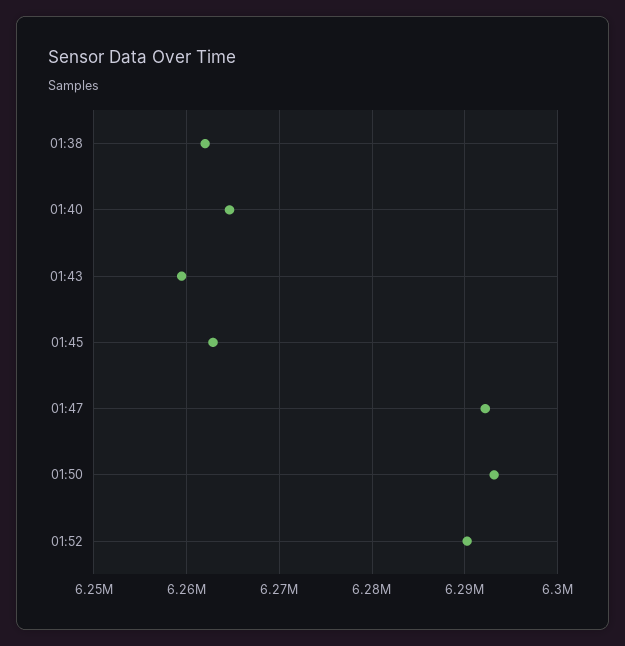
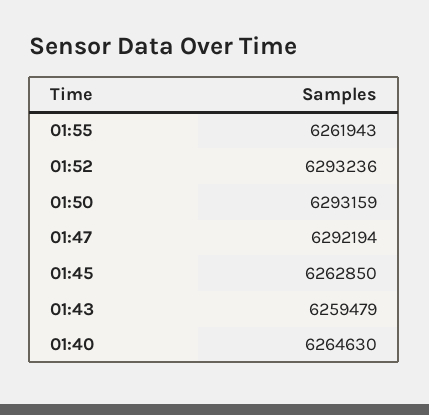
01:38: 6262000 -> none
01:52: 6290000 -> 6293236
01:55: none -> 6261943

